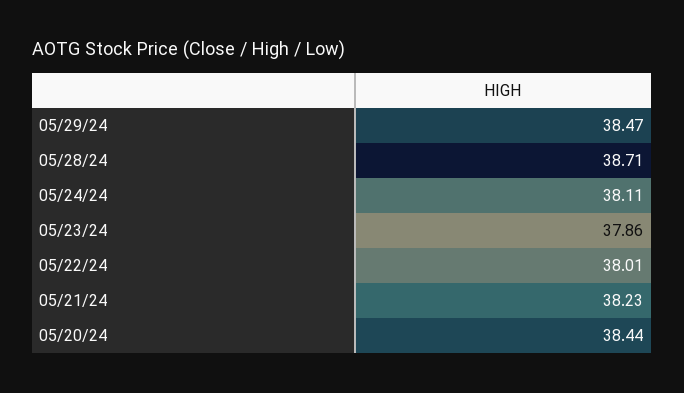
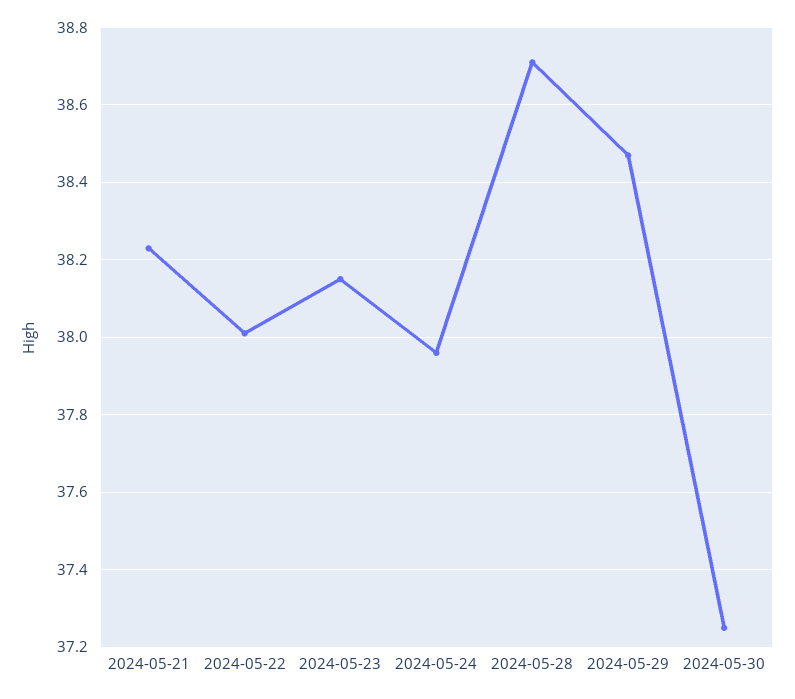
05/24/24: 38.11 -> 37.95
05/23/24: 37.86 -> 38.15
05/20/24: 38.44 -> none
2024-05-30: none -> 37.25

